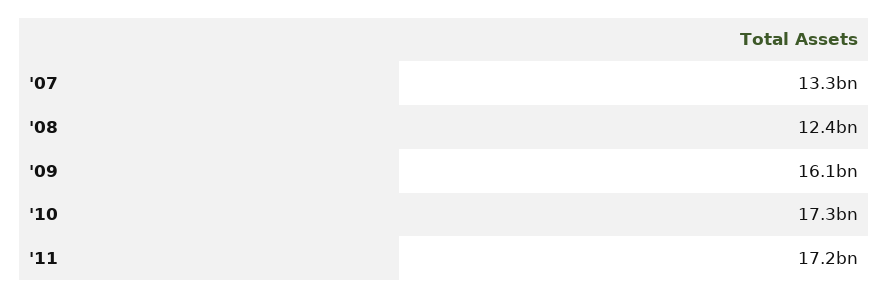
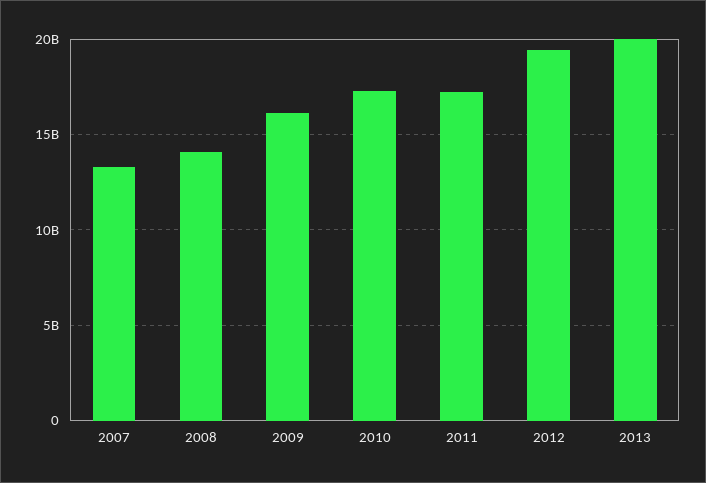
'08: 12400000000 -> 14000000000
2012: none -> 19500000000
2013: none -> 20000000000

